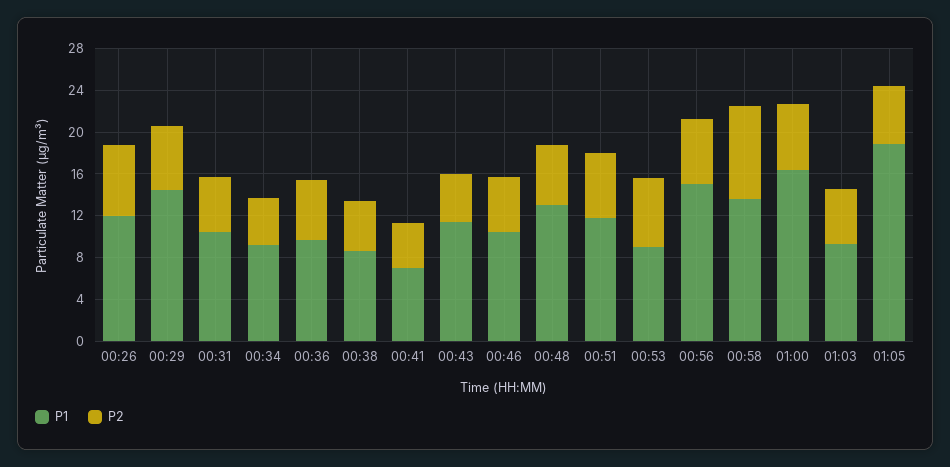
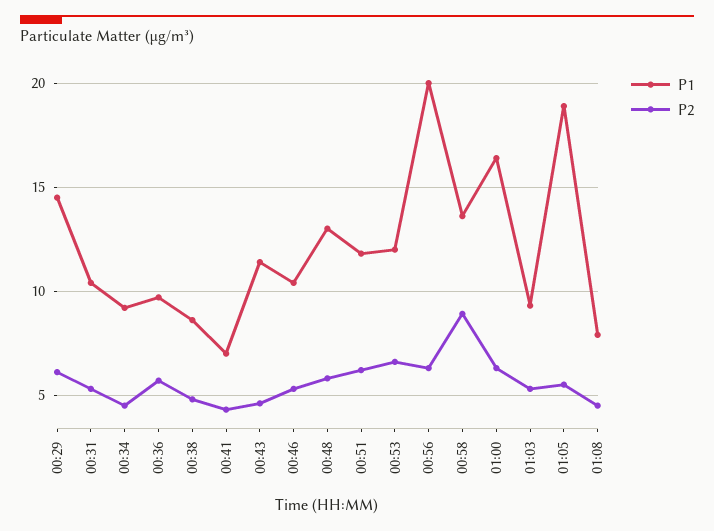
P1, 00:26: 12 -> none
P2, 00:26: 7 -> none
P1, 00:53: 9 -> 12
P1, 00:56: 15 -> 20
P1, 01:08: none -> 8
P2, 01:08: none -> 4.5

